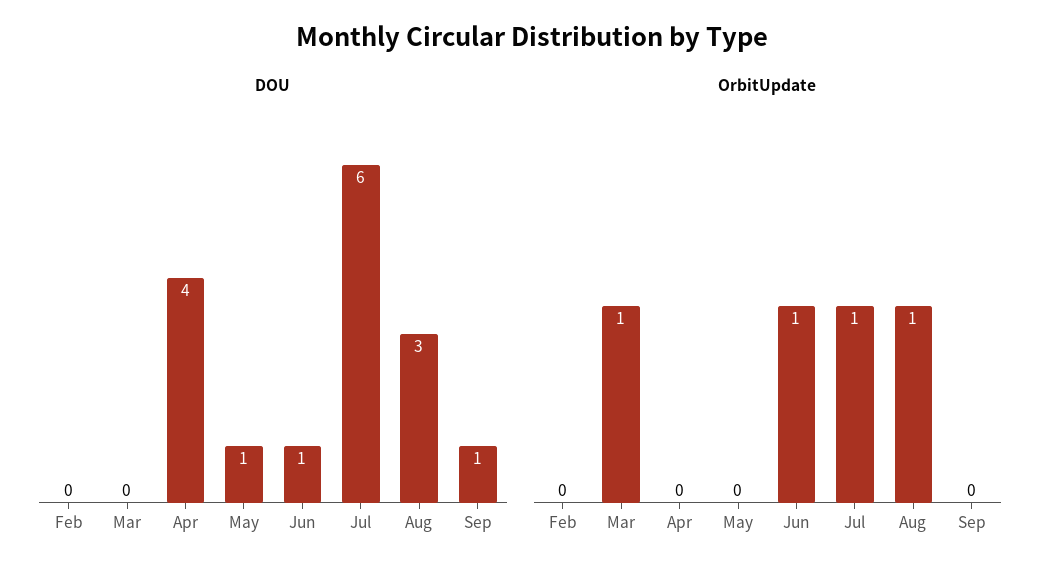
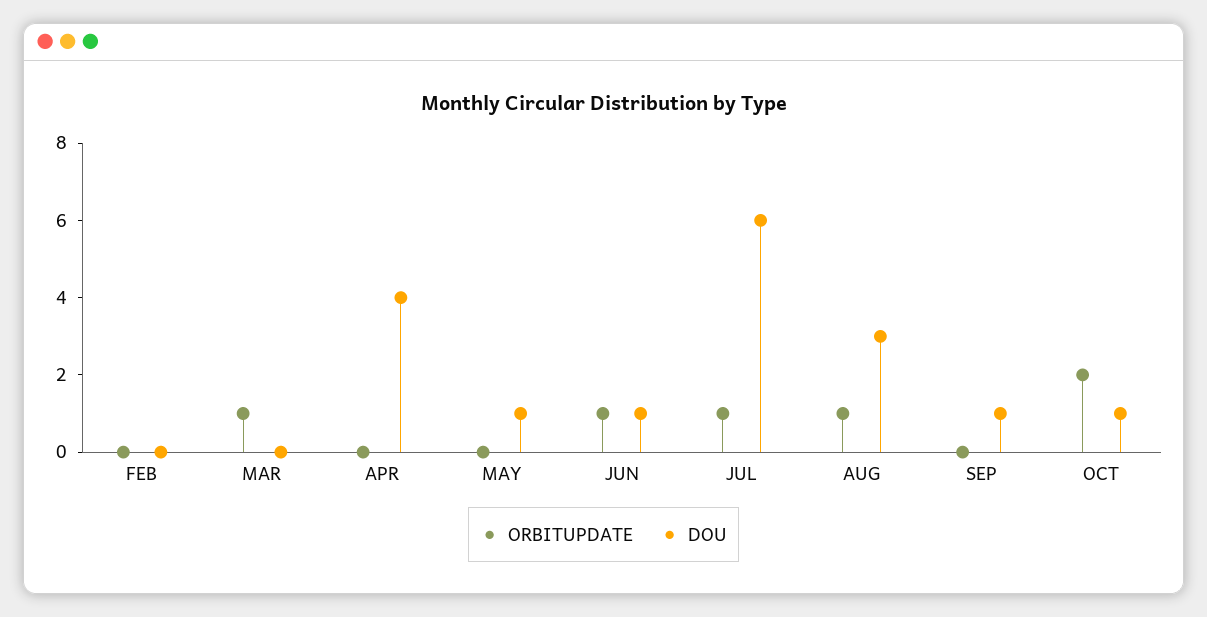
OrbitUpdate, OCT: none -> 2
DOU, OCT: none -> 1

